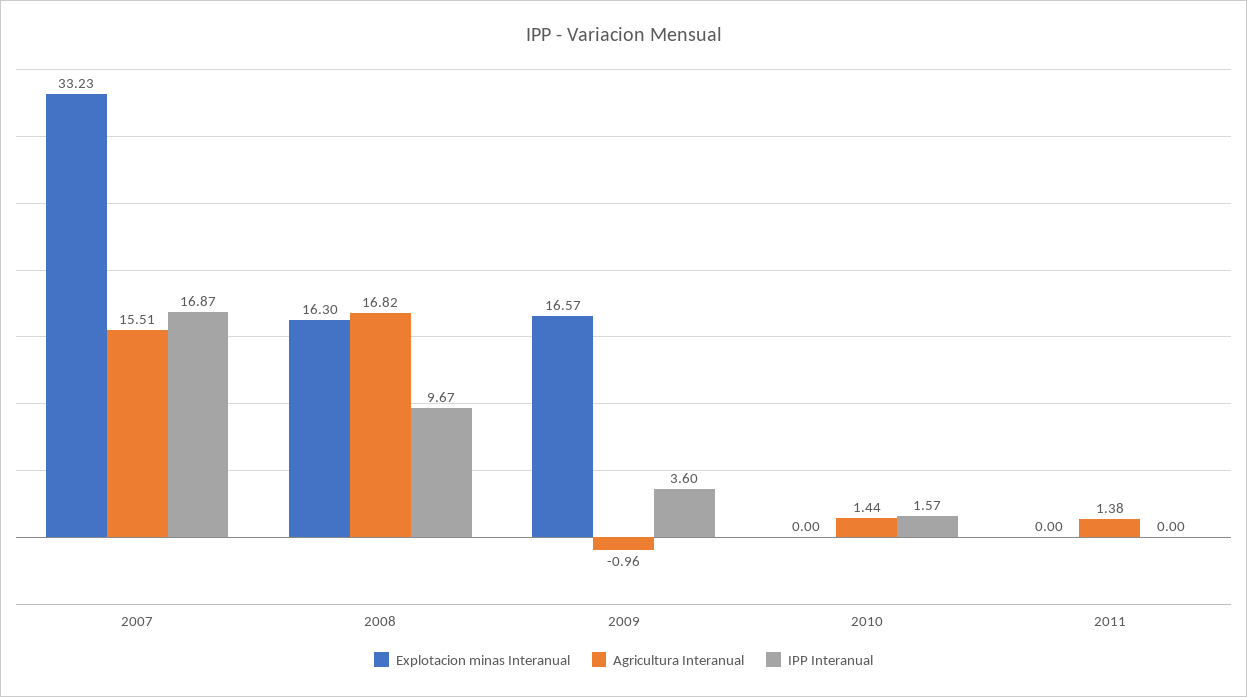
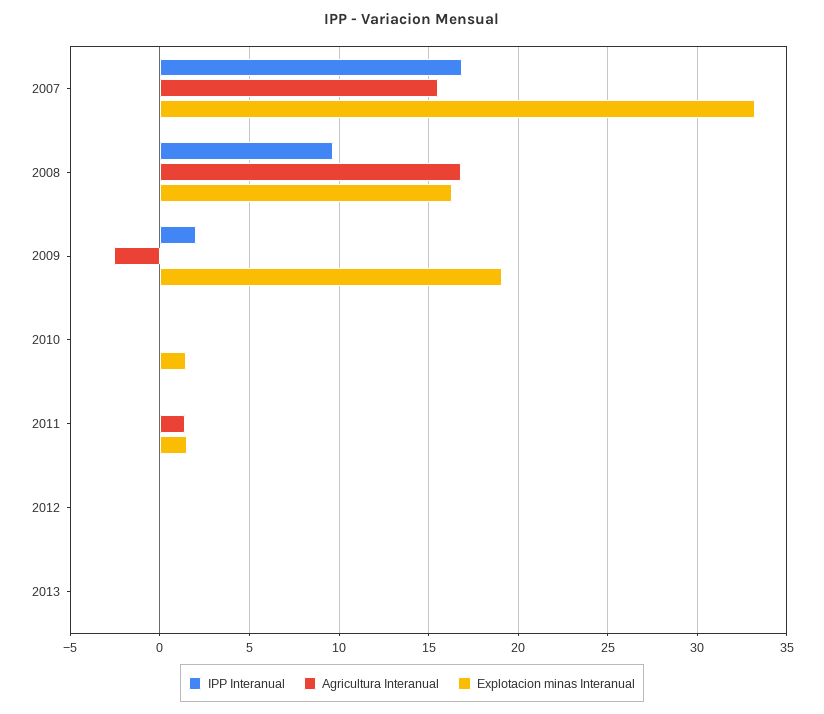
Explotacion minas Interanual, 2009: 16.57 -> 19
Agricultura Interanual, 2009: -0.96 -> -2.5
IPP Interanual, 2009: 3.6 -> 2
Explotacion minas Interanual, 2010: 0 -> 1.5
Agricultura Interanual, 2010: 1.44 -> 0
IPP Interanual, 2010: 1.57 -> 0
Explotacion minas Interanual, 2011: 0 -> 1.5
IPP Interanual, 2012: none -> 0
Agricultura Interanual, 2012: none -> 0
Explotacion minas Interanual, 2012: none -> 0
IPP Interanual, 2013: none -> 0
Agricultura Interanual, 2013: none -> 0
Explotacion minas Interanual, 2013: none -> 0

